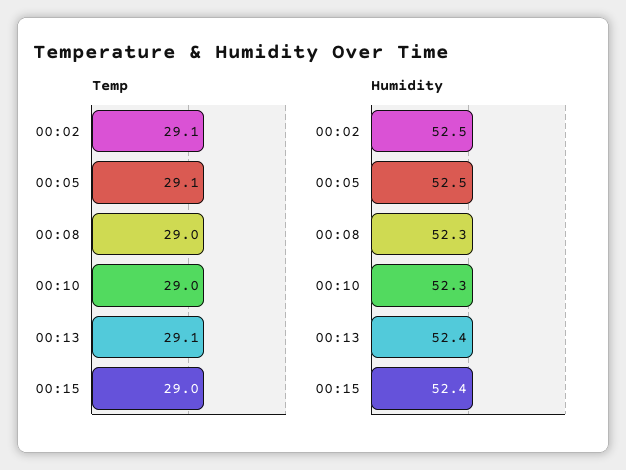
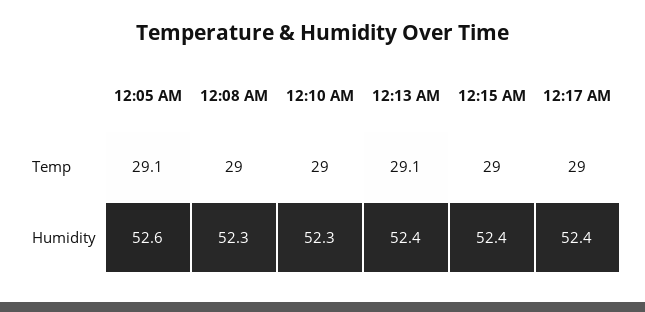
Temp, 00:02: 29.1 -> none
Humidity, 00:02: 52.5 -> none
Humidity, 00:05: 52.5 -> 52.6
Temp, 12:17 AM: none -> 29
Humidity, 12:17 AM: none -> 52.4

